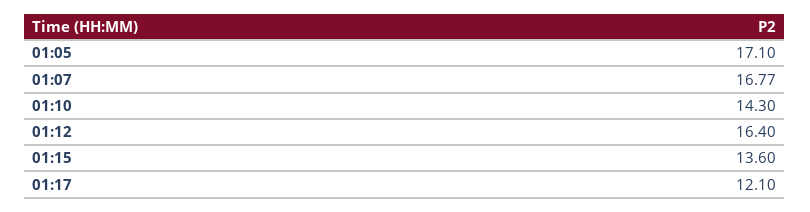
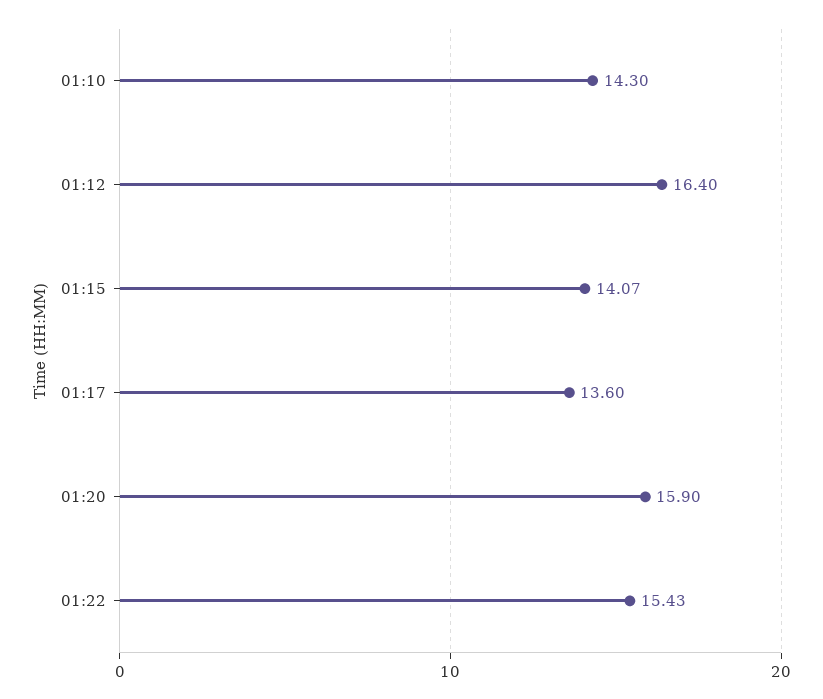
01:05: 17.1 -> none
01:07: 16.77 -> none
01:15: 13.6 -> 14.07
01:17: 12.1 -> 13.6
01:20: none -> 15.9
01:22: none -> 15.43

